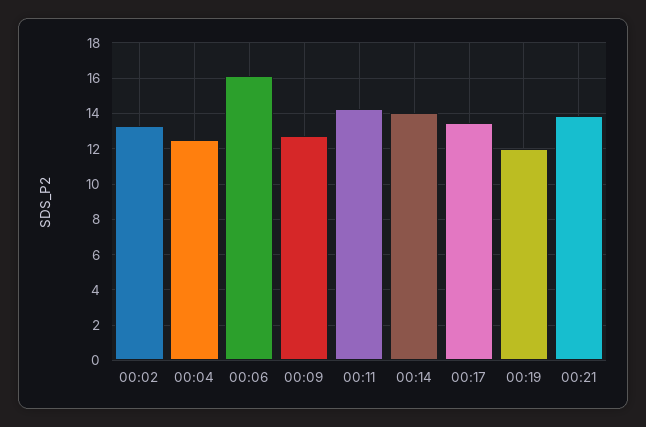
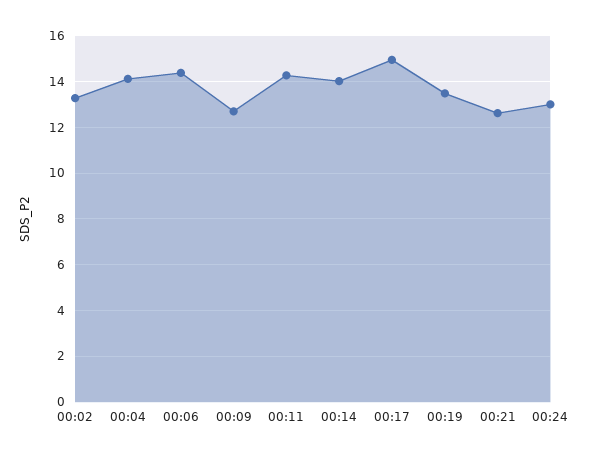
00:04: 12.5 -> 14
00:06: 16 -> 14.5
00:17: 13.5 -> 15
00:19: 12 -> 13.5
00:21: 14 -> 12.5
00:24: none -> 13

